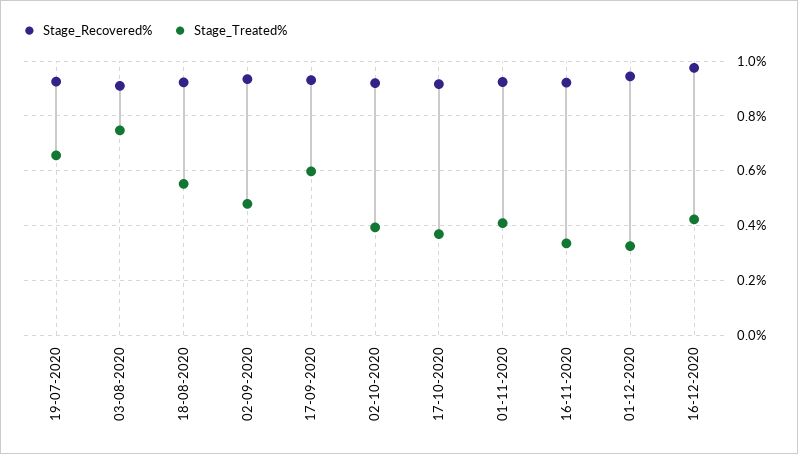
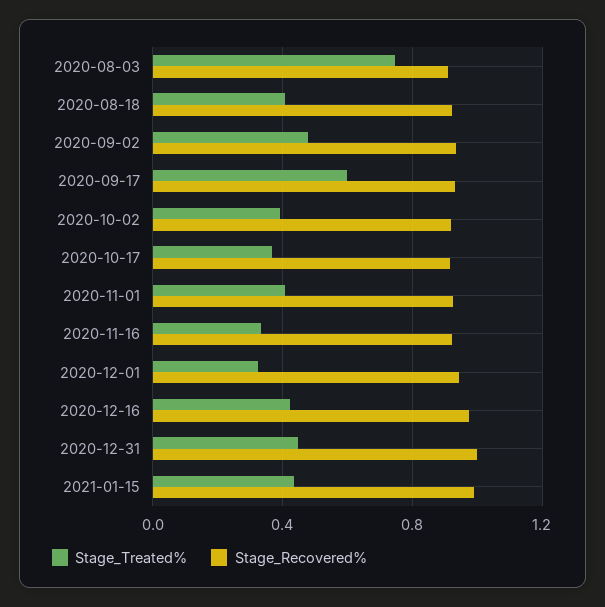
Stage_Recovered%, 19-07-2020: 0.925 -> none
Stage_Treated%, 19-07-2020: 0.65 -> none
Stage_Treated%, 18-08-2020: 0.55 -> 0.4
Stage_Treated%, 2020-12-31: none -> 0.45
Stage_Recovered%, 2020-12-31: none -> 1
Stage_Treated%, 2021-01-15: none -> 0.45
Stage_Recovered%, 2021-01-15: none -> 1

